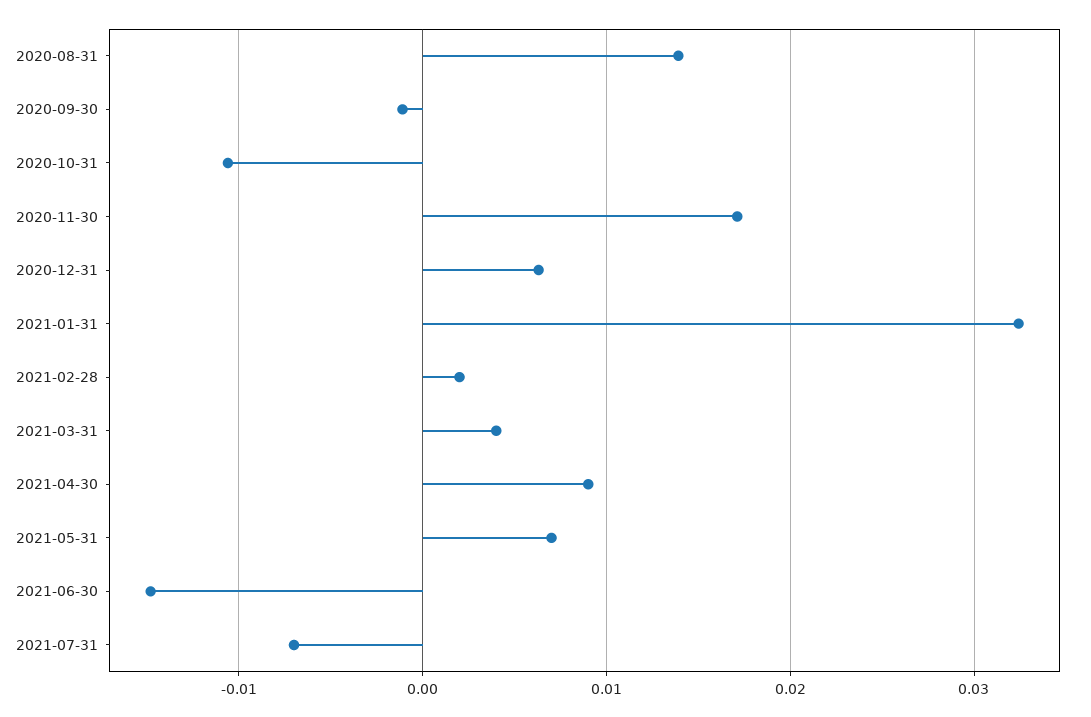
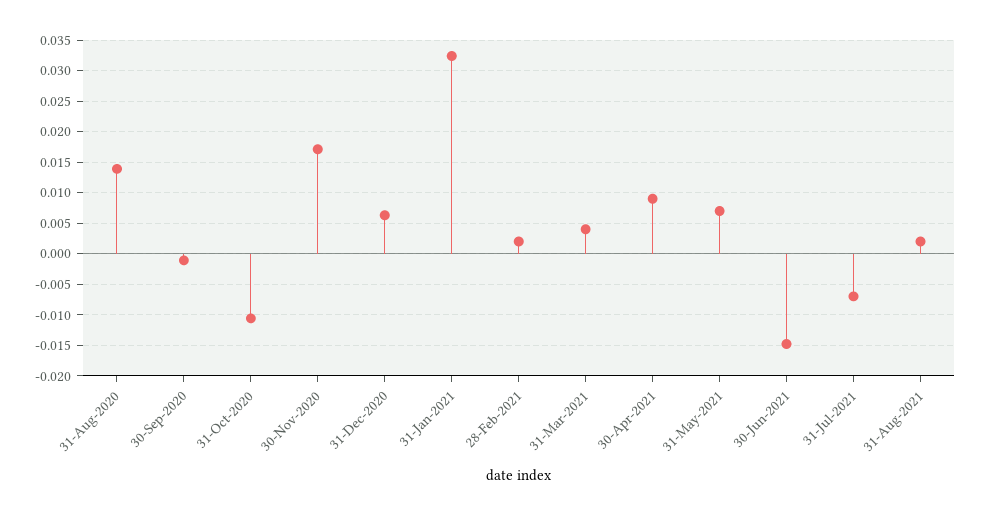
31-Aug-2021: none -> 0.002

